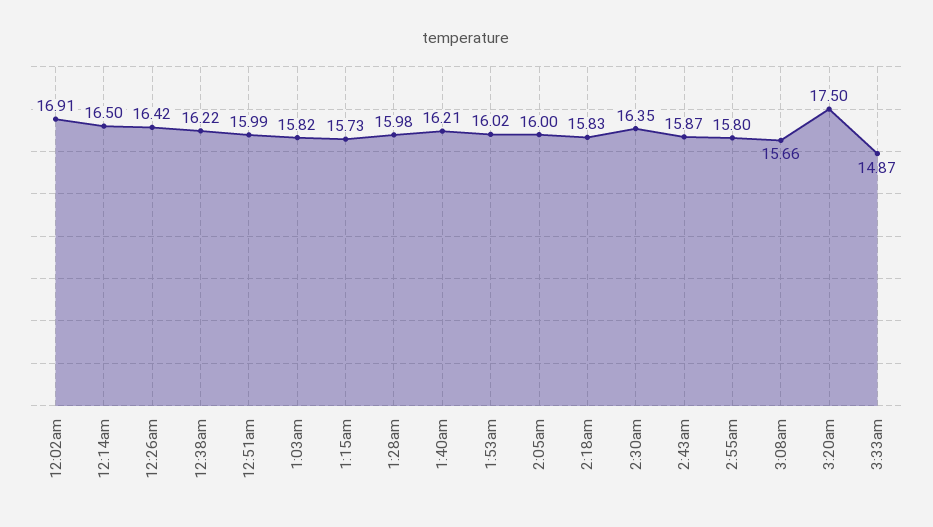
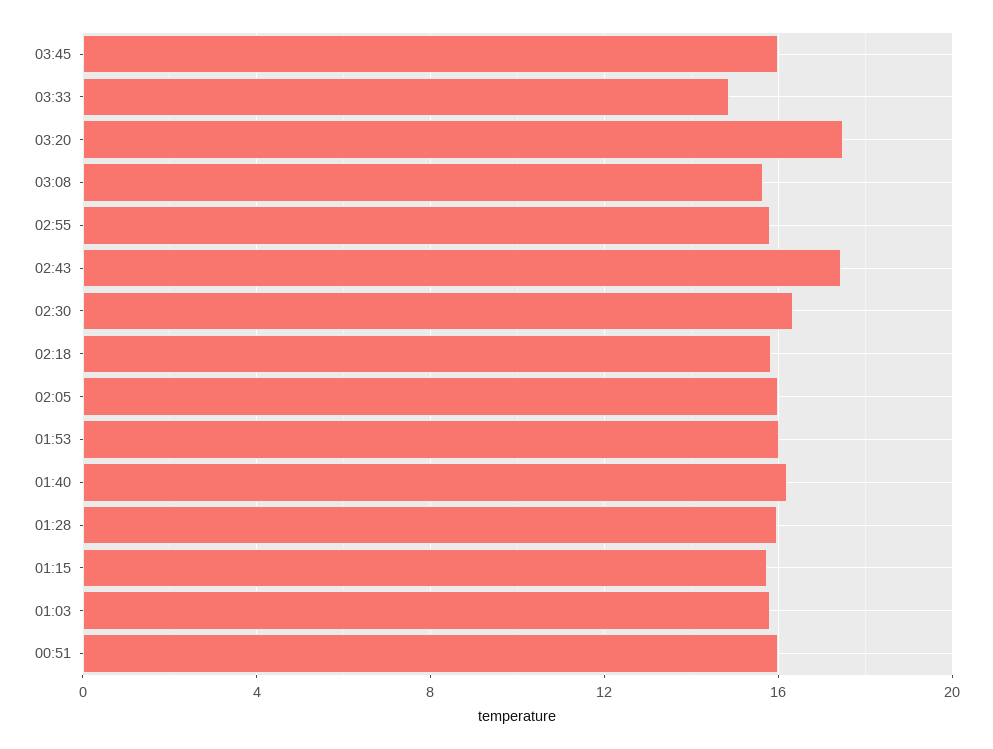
12:02am: 16.91 -> none
12:14am: 16.5 -> none
12:26am: 16.42 -> none
12:38am: 16.22 -> none
2:43am: 15.87 -> 17.5
03:45: none -> 16

